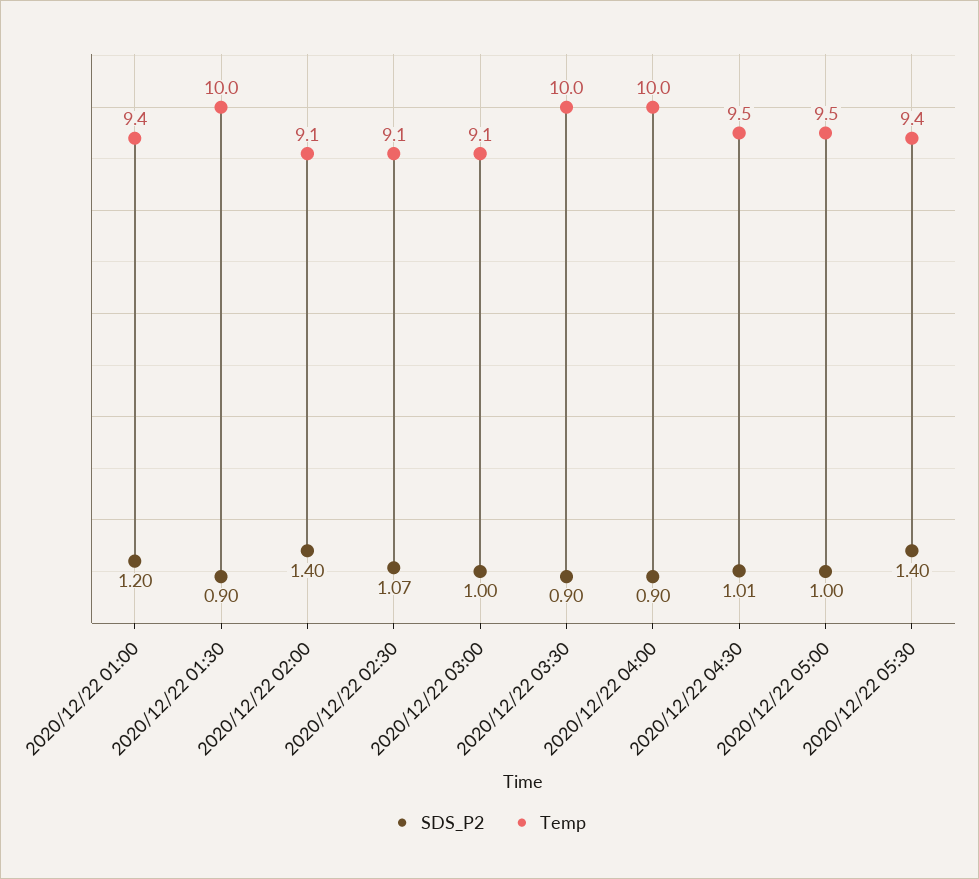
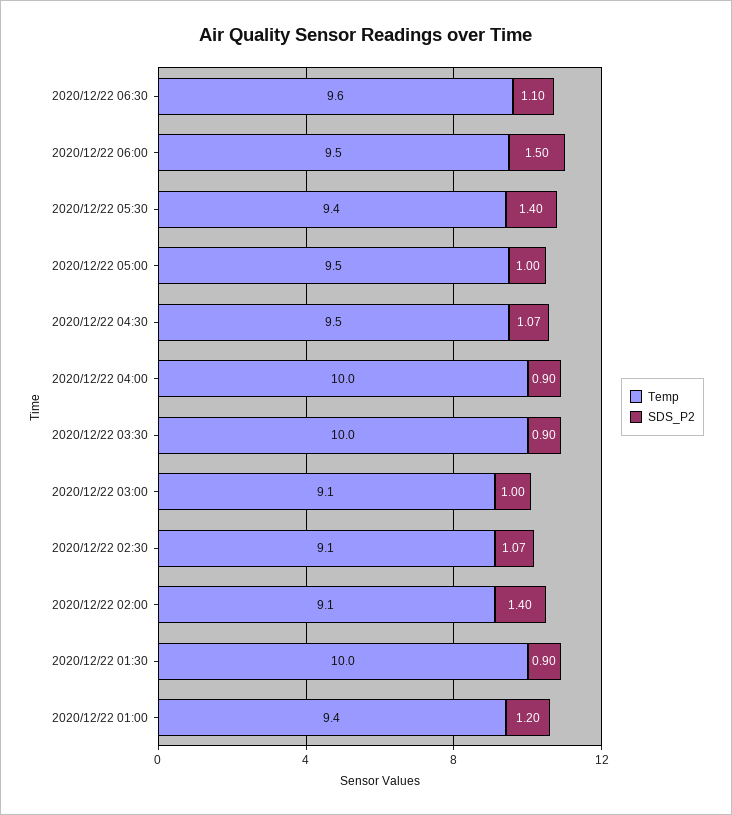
SDS_P2, 2020/12/22 04:30: 1.01 -> 1.07
Temp, 2020/12/22 06:30: none -> 9.6
SDS_P2, 2020/12/22 06:30: none -> 1.1
Temp, 2020/12/22 06:00: none -> 9.5
SDS_P2, 2020/12/22 06:00: none -> 1.5

